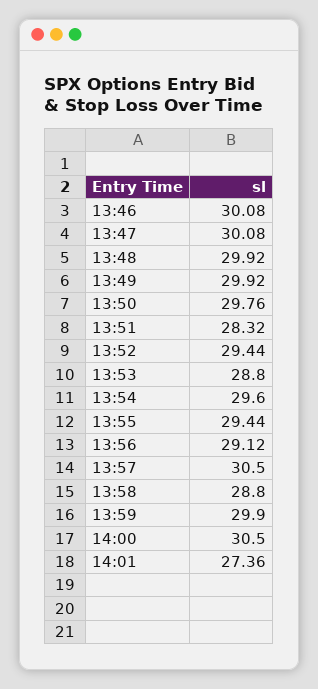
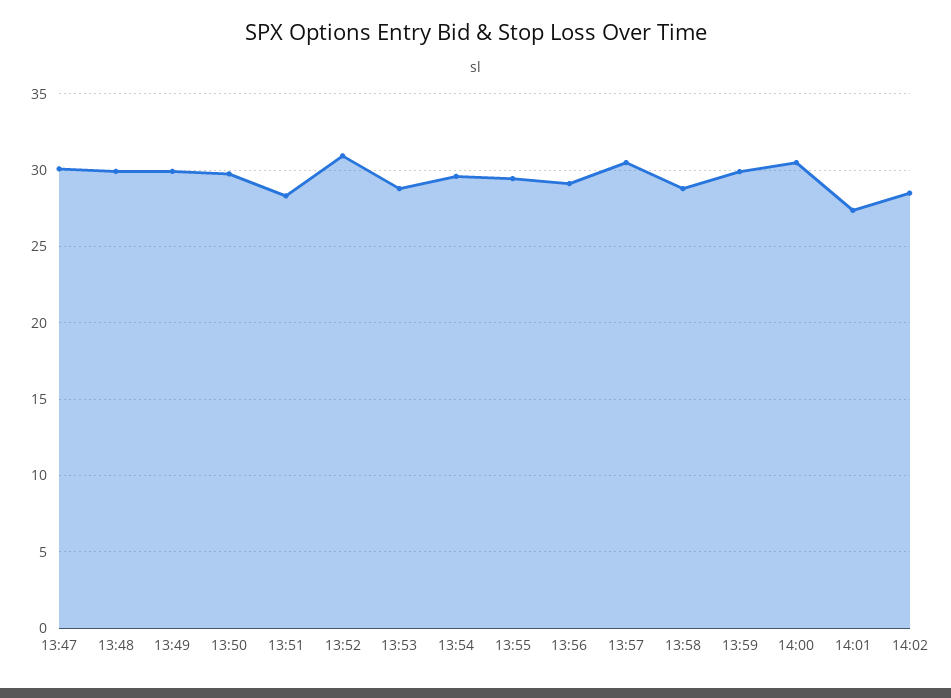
13:46: 30.08 -> none
13:52: 29.44 -> 31
14:02: none -> 28.5

